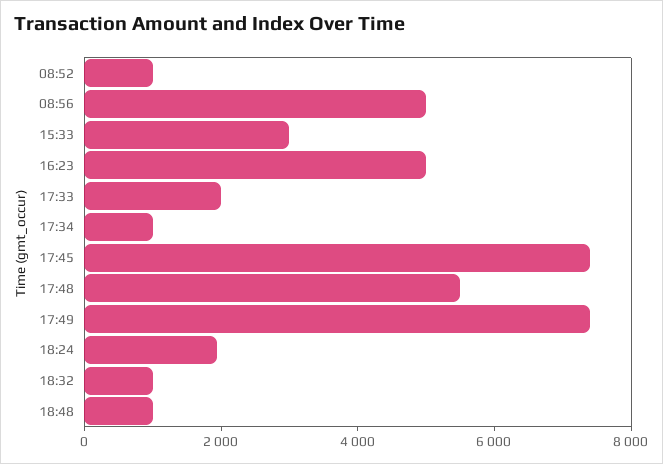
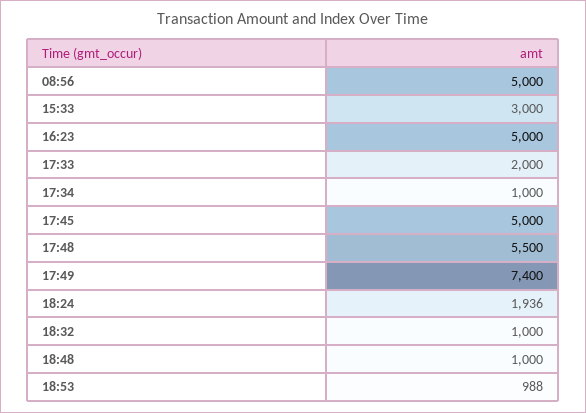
08:52: 1000 -> none
17:45: 7500 -> 5000
18:53: none -> 988

